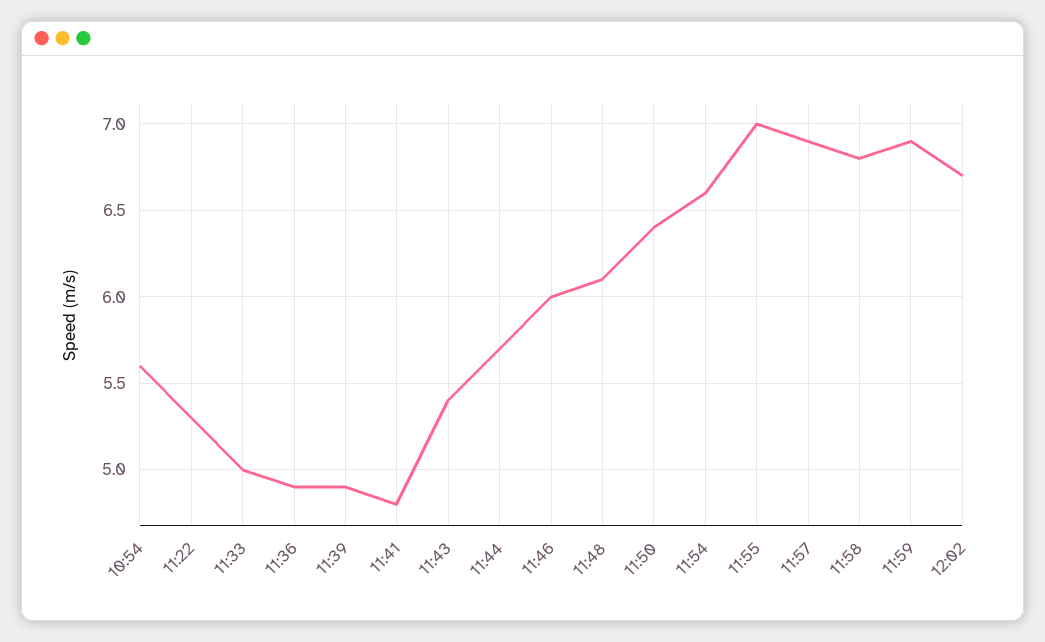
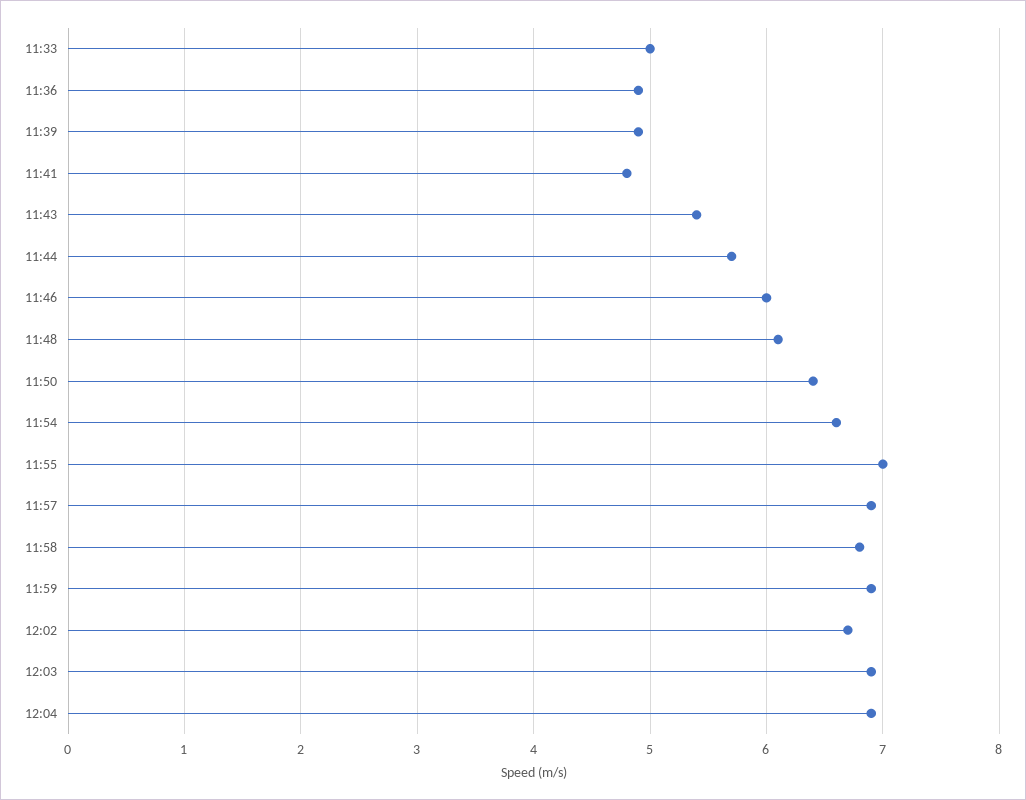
10:54: 5.6 -> none
11:22: 5.3 -> none
12:03: none -> 6.9
12:04: none -> 6.9

